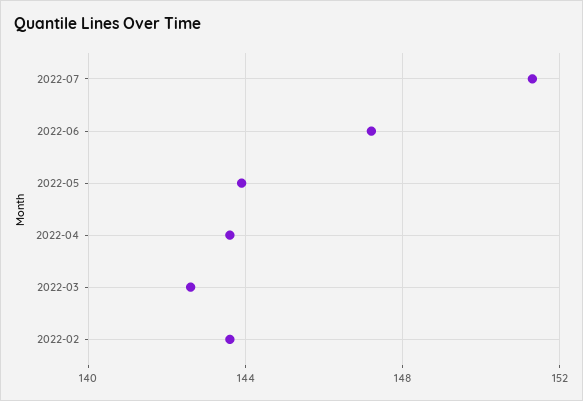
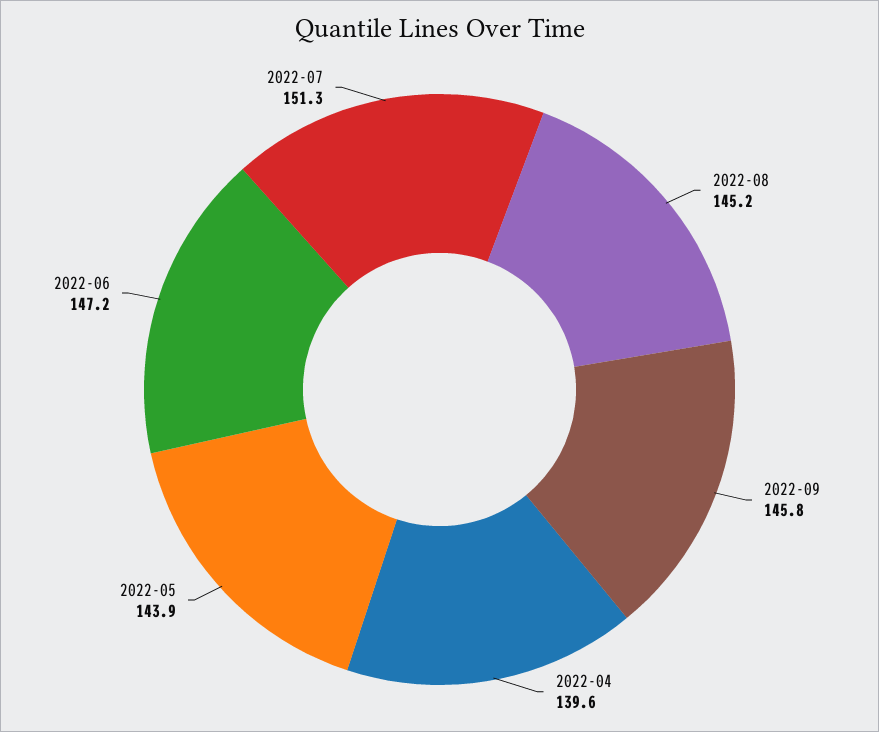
2022-04: 143.5 -> 139.6
2022-03: 142.5 -> none
2022-02: 143.5 -> none
2022-08: none -> 145.2
2022-09: none -> 145.8

